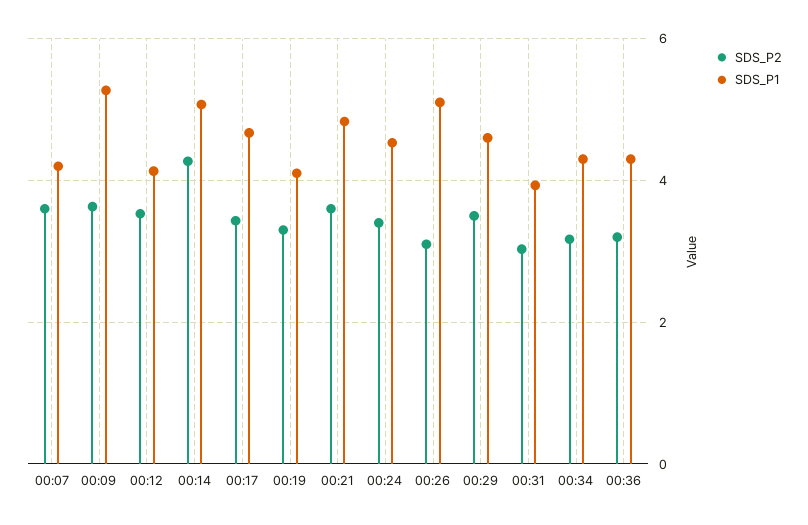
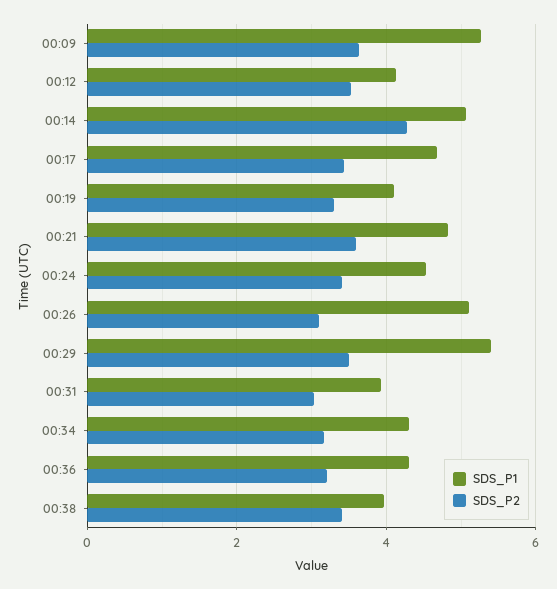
SDS_P2, 00:07: 3.6 -> none
SDS_P1, 00:07: 4.2 -> none
SDS_P1, 00:29: 4.6 -> 5.4
SDS_P1, 00:38: none -> 4
SDS_P2, 00:38: none -> 3.4

